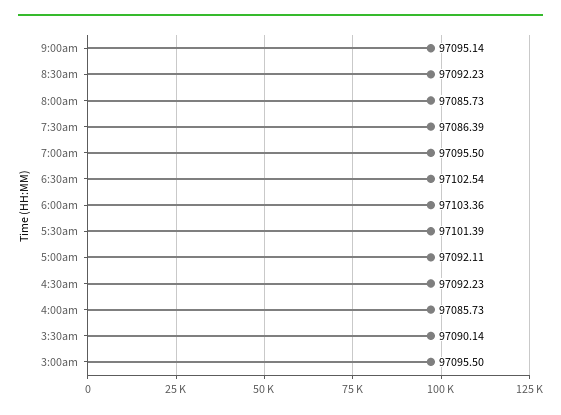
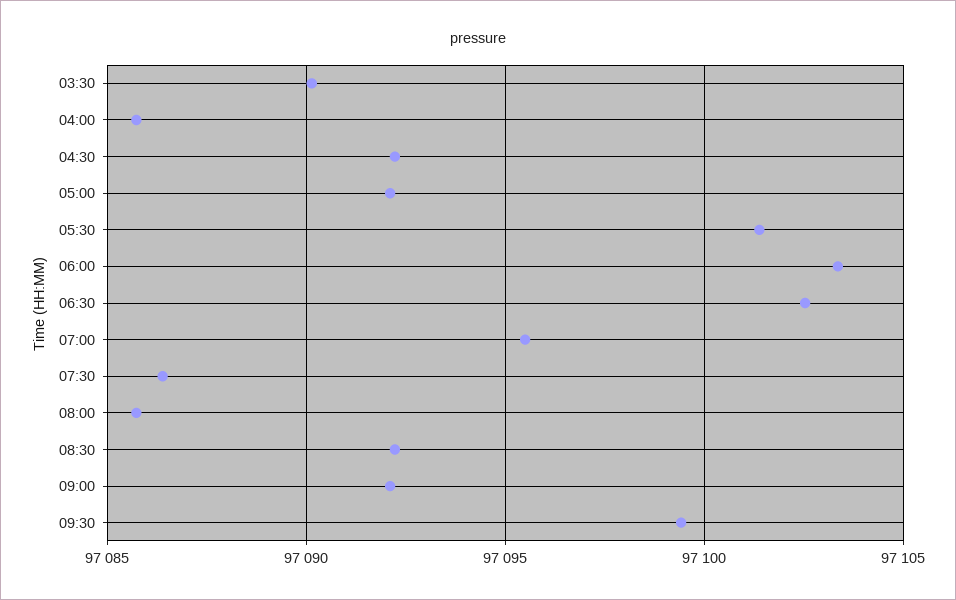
9:00am: 97095.14 -> 97092
3:00am: 97095.5 -> none
09:30: none -> 97099.5

